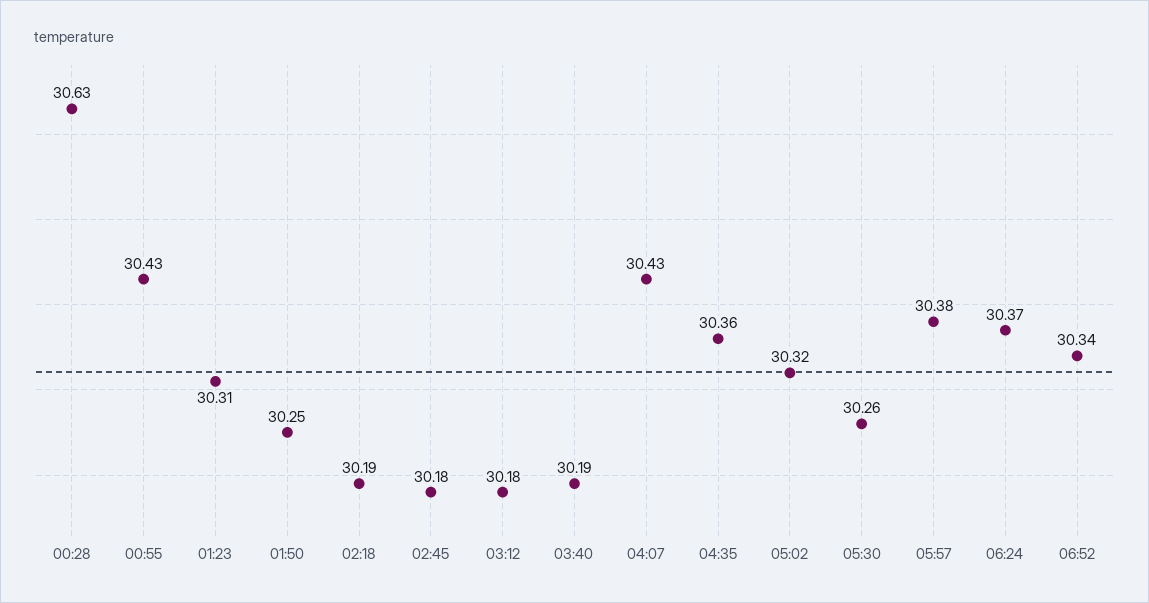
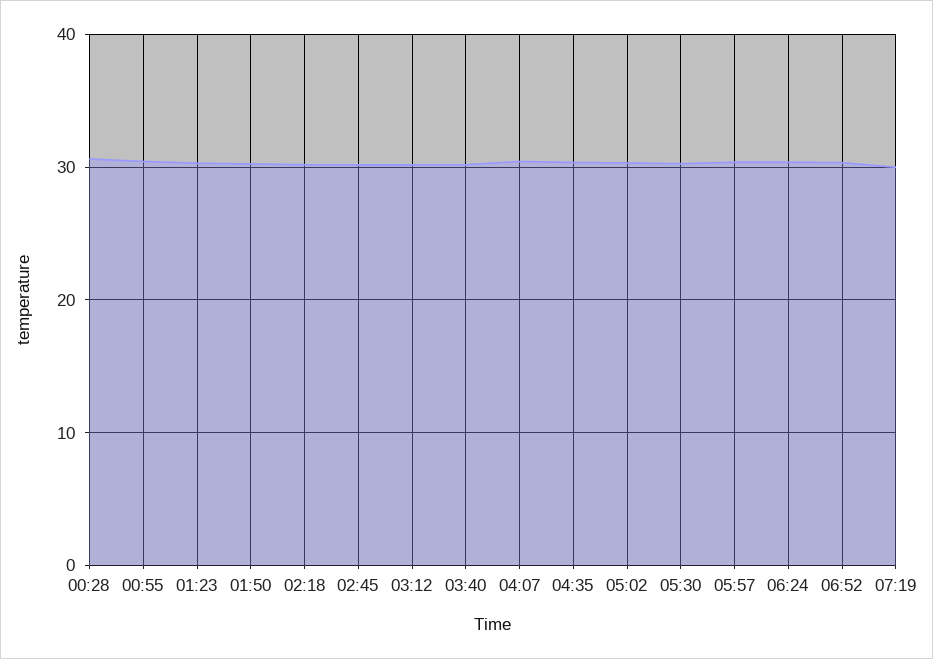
07:19: none -> 30

